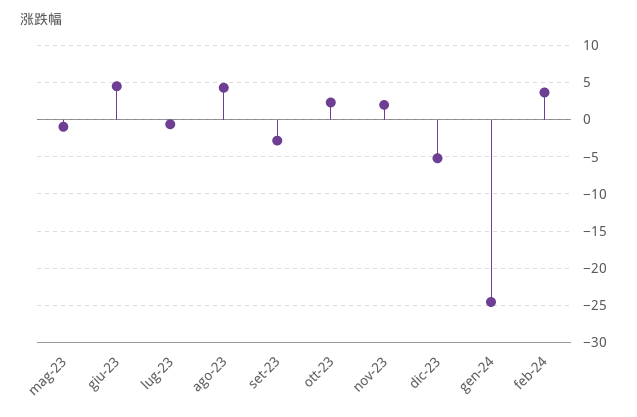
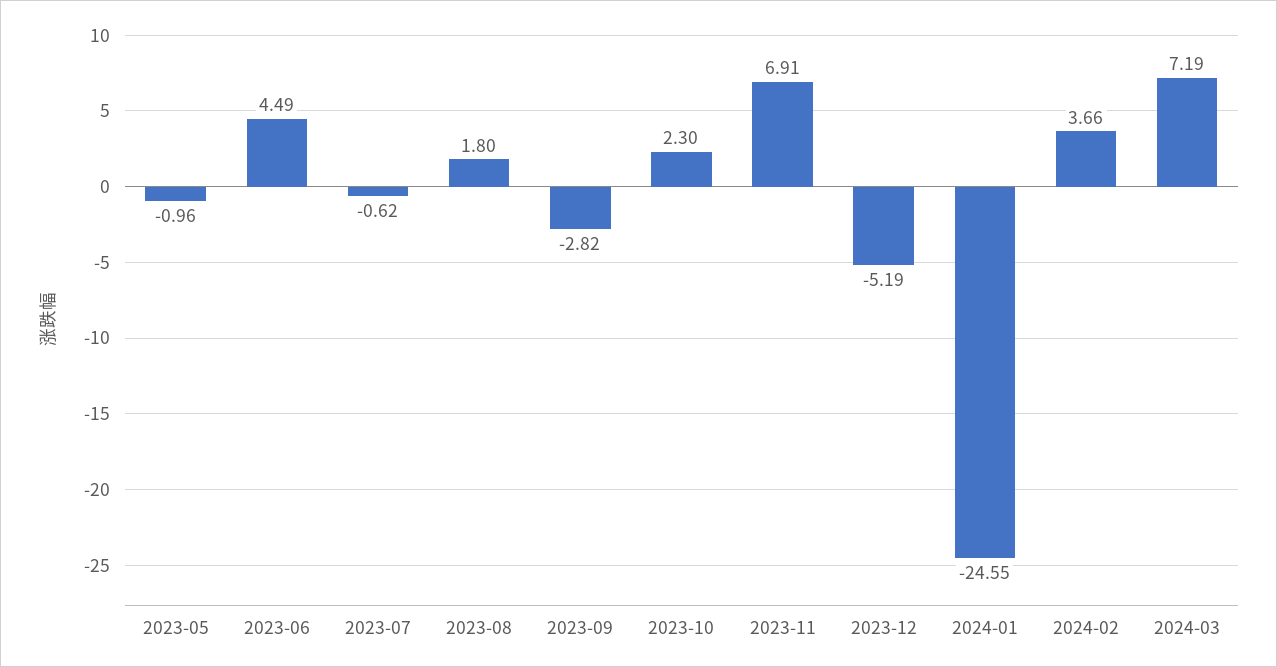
ago-23: 4 -> 1.8
nov-23: 2 -> 6.91
2024-03: none -> 7.19

